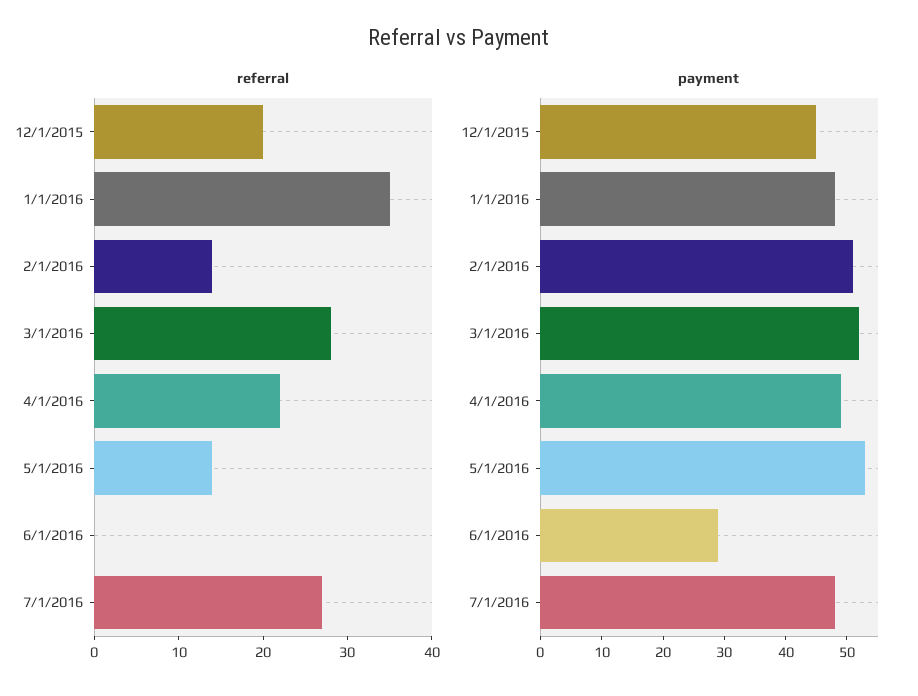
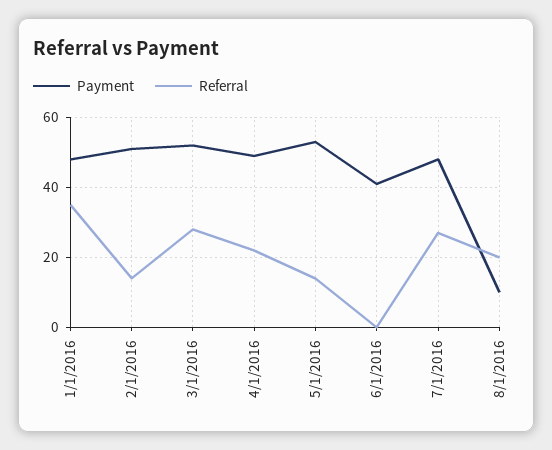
referral, 12/1/2015: 20 -> none
payment, 12/1/2015: 45 -> none
payment, 6/1/2016: 30 -> 40
payment, 8/1/2016: none -> 10
referral, 8/1/2016: none -> 20

